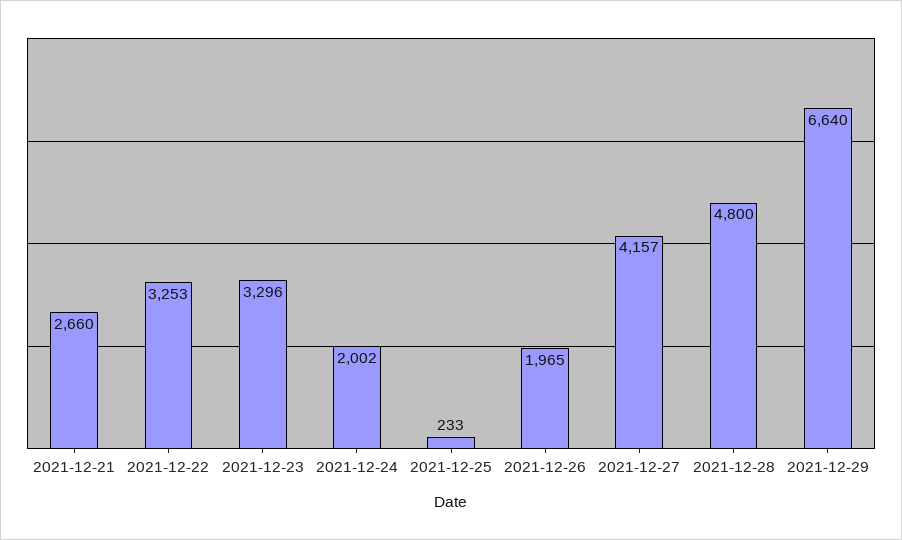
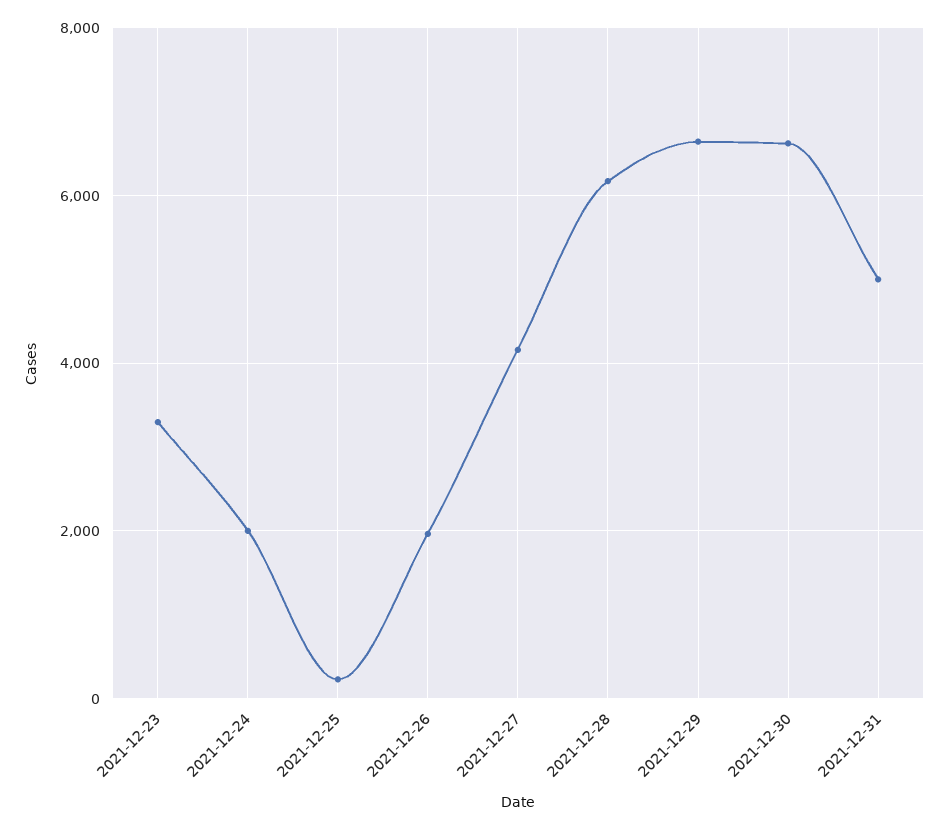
2021-12-21: 2660 -> none
2021-12-22: 3253 -> none
2021-12-28: 4800 -> 6200
2021-12-30: none -> 6600
2021-12-31: none -> 5000

